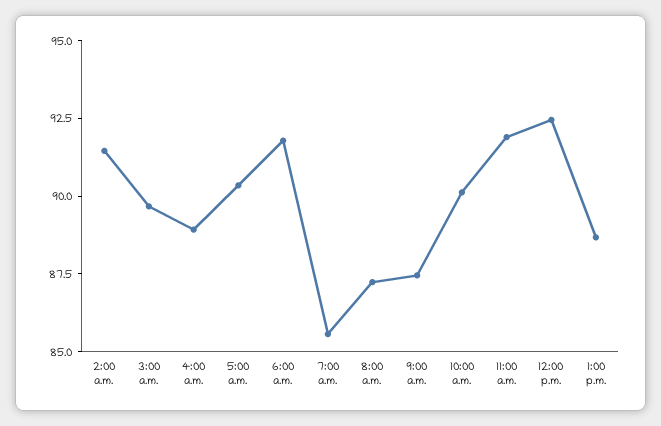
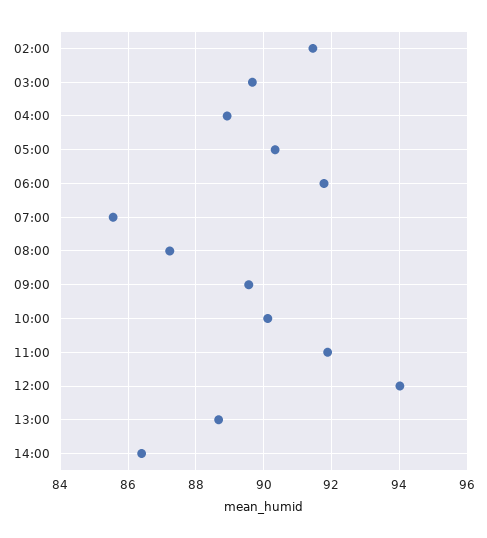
9:00 a.m.: 87.5 -> 89.6
12:00 p.m.: 92.5 -> 94
14:00: none -> 86.4

